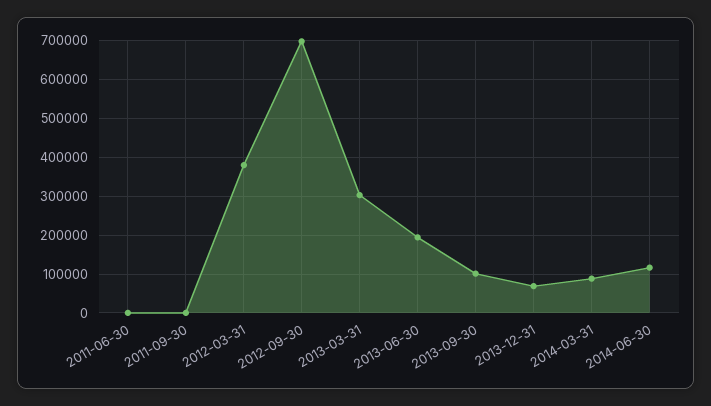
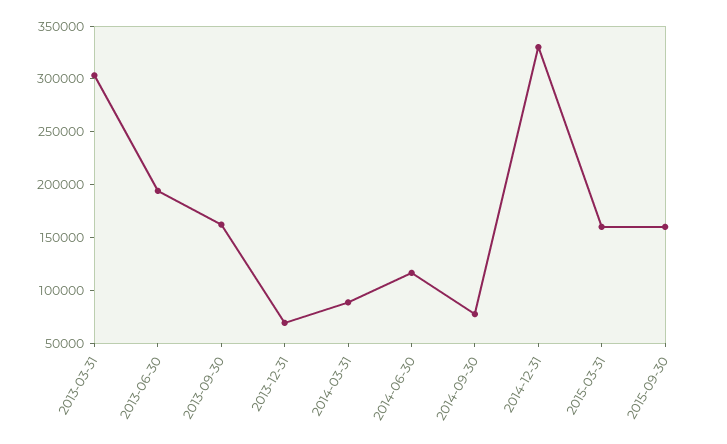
2011-06-30: 0 -> none
2011-09-30: 0 -> none
2012-03-31: 380000 -> none
2012-09-30: 700000 -> none
2013-09-30: 100000 -> 160000
2014-09-30: none -> 80000
2014-12-31: none -> 330000
2015-03-31: none -> 160000
2015-09-30: none -> 160000

